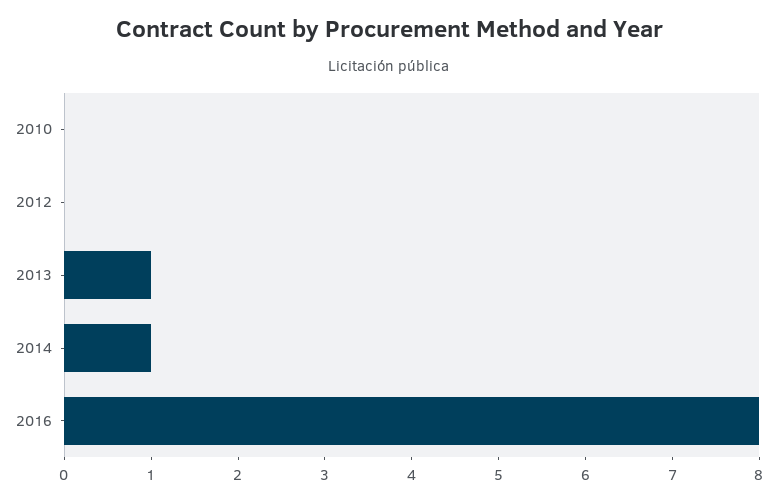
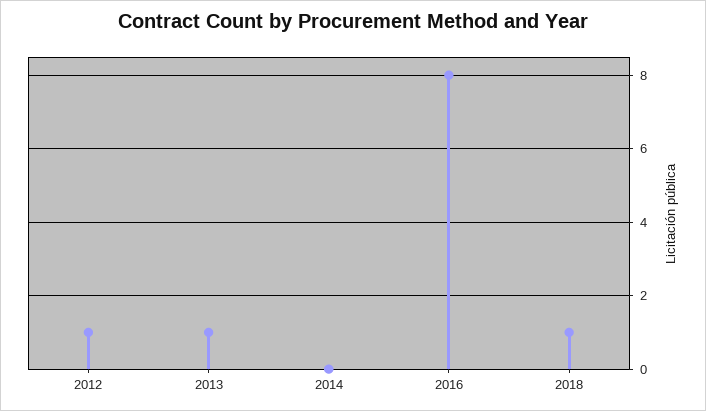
2010: 0 -> none
2012: 0 -> 1
2014: 1 -> 0
2018: none -> 1

